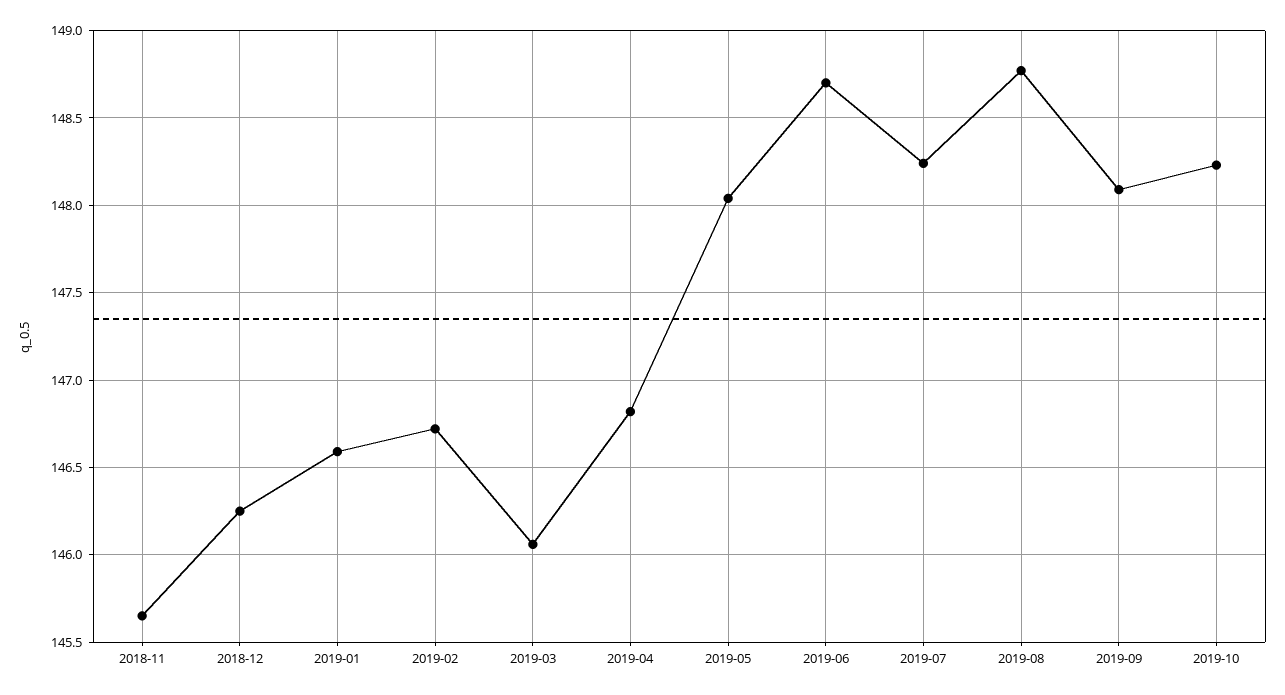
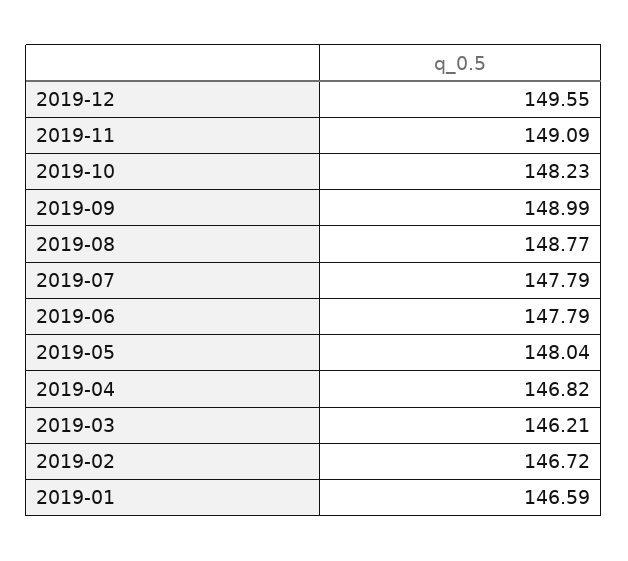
2018-11: 145.65 -> none
2018-12: 146.25 -> none
2019-03: 146.05 -> 146.21
2019-06: 148.7 -> 147.79
2019-07: 148.25 -> 147.79
2019-09: 148.1 -> 148.99
2019-12: none -> 149.55
2019-11: none -> 149.09

